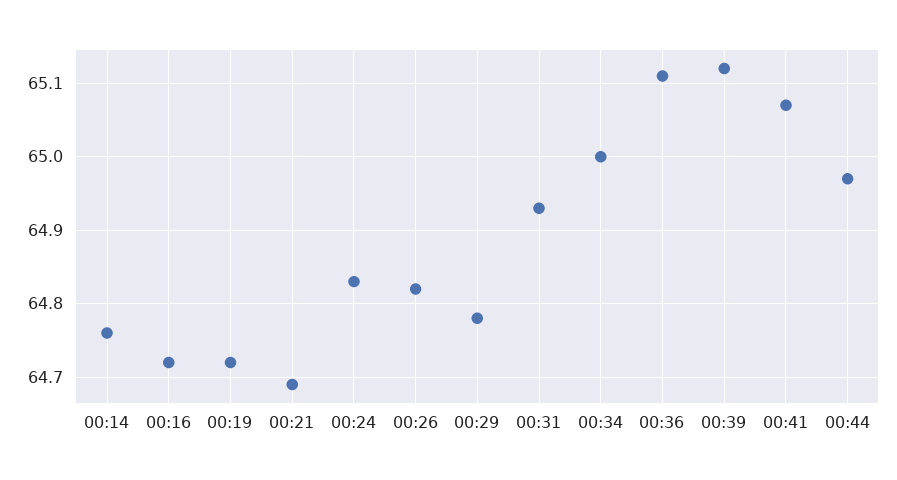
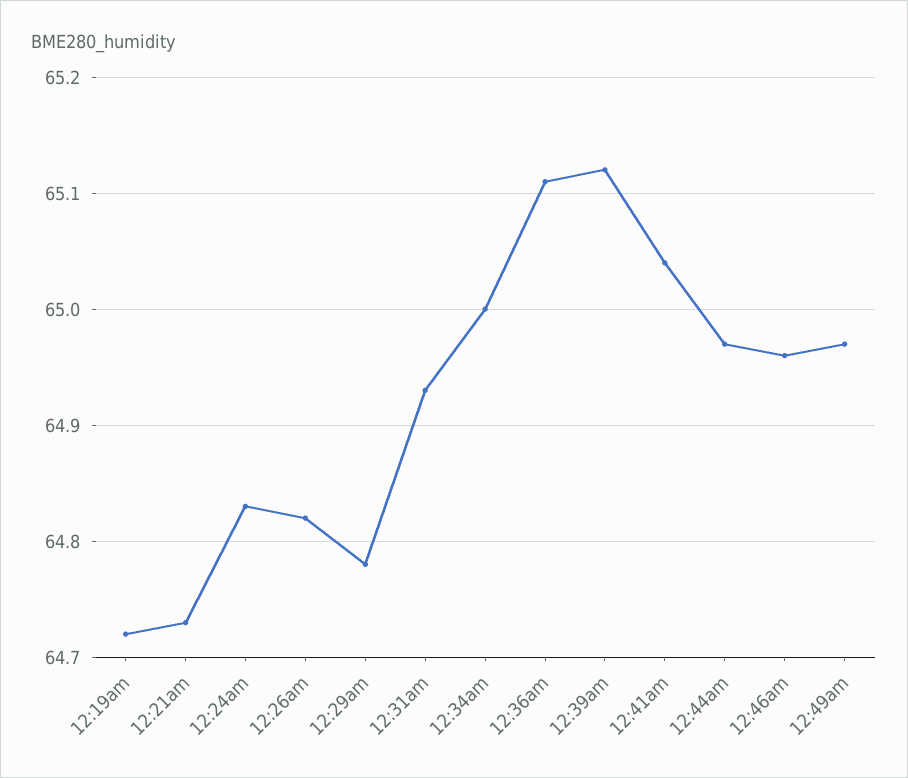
00:14: 64.76 -> none
00:16: 64.72 -> none
00:21: 64.69 -> 64.73
00:41: 65.07 -> 65.04
12:46am: none -> 64.96
12:49am: none -> 64.97

